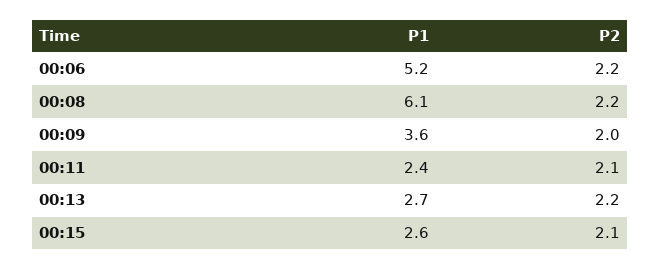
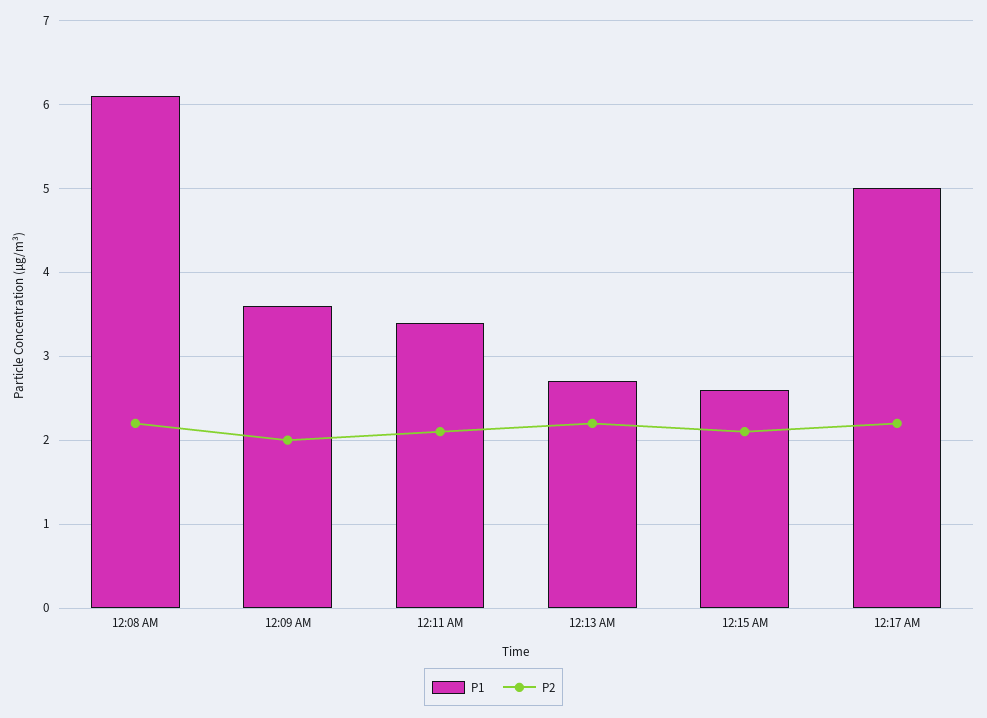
P1, 00:06: 5.2 -> none
P2, 00:06: 2.2 -> none
P1, 00:11: 2.4 -> 3.4
P1, 12:17 AM: none -> 5
P2, 12:17 AM: none -> 2.2

